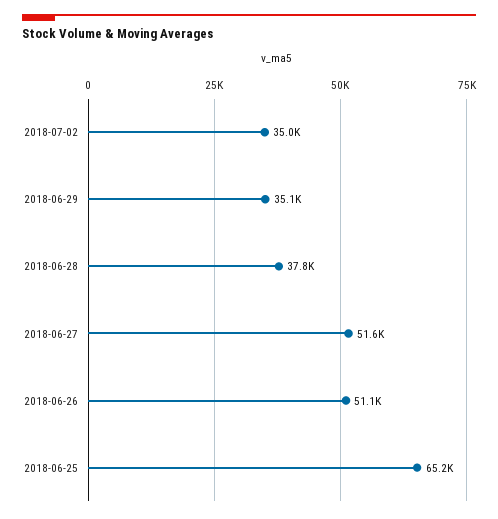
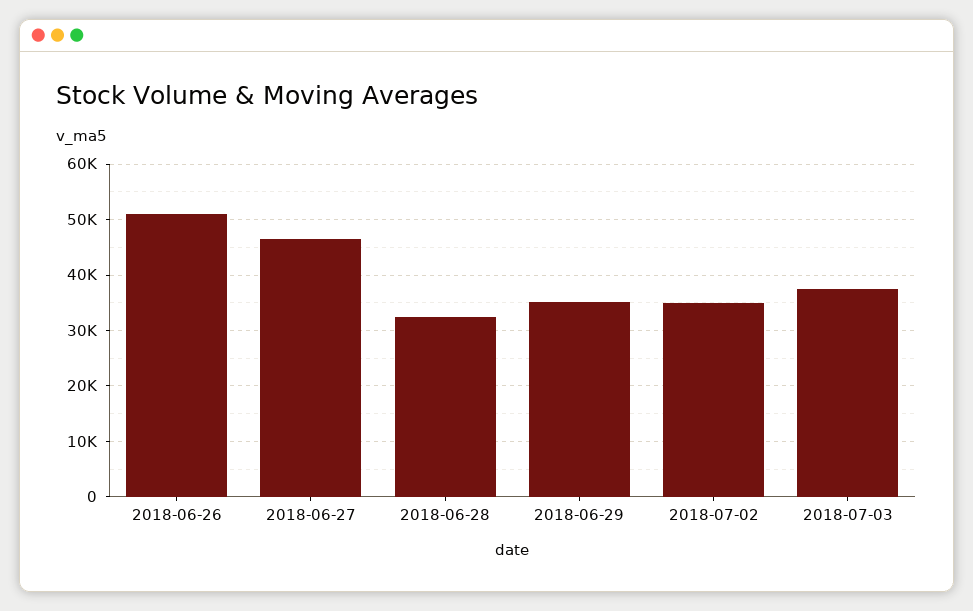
2018-06-28: 37800 -> 32000
2018-06-27: 51600 -> 46000
2018-06-25: 65200 -> none
2018-07-03: none -> 38000

